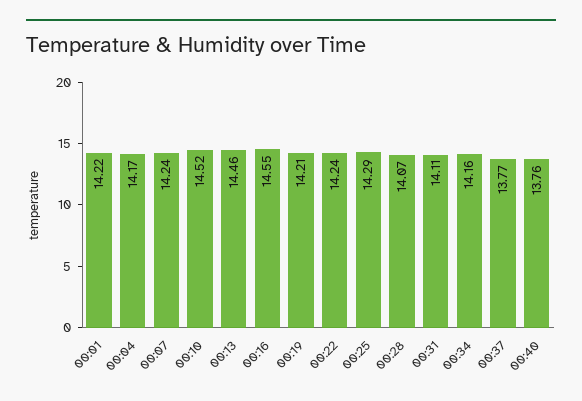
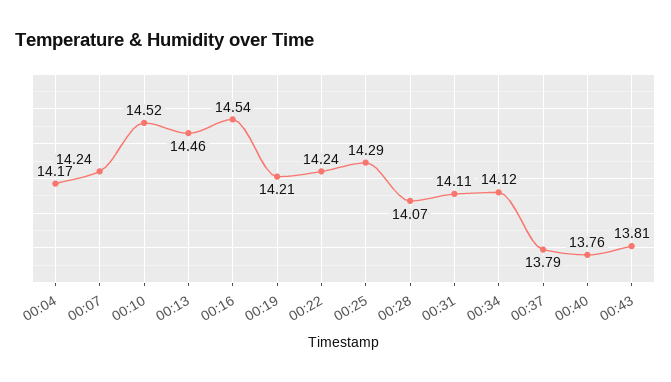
00:01: 14.22 -> none
00:16: 14.55 -> 14.54
00:34: 14.16 -> 14.12
00:37: 13.77 -> 13.79
00:43: none -> 13.81

